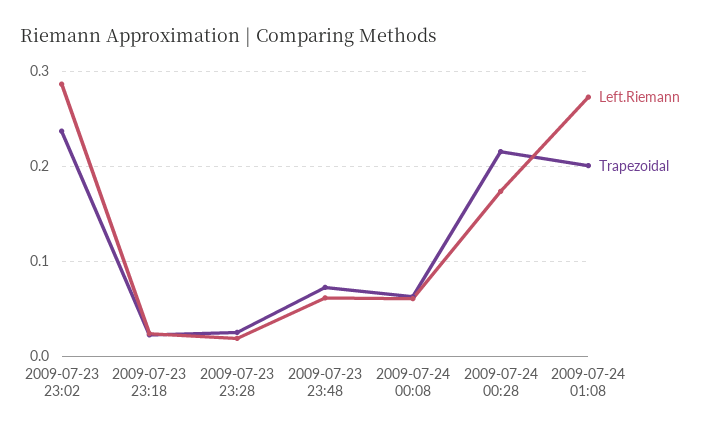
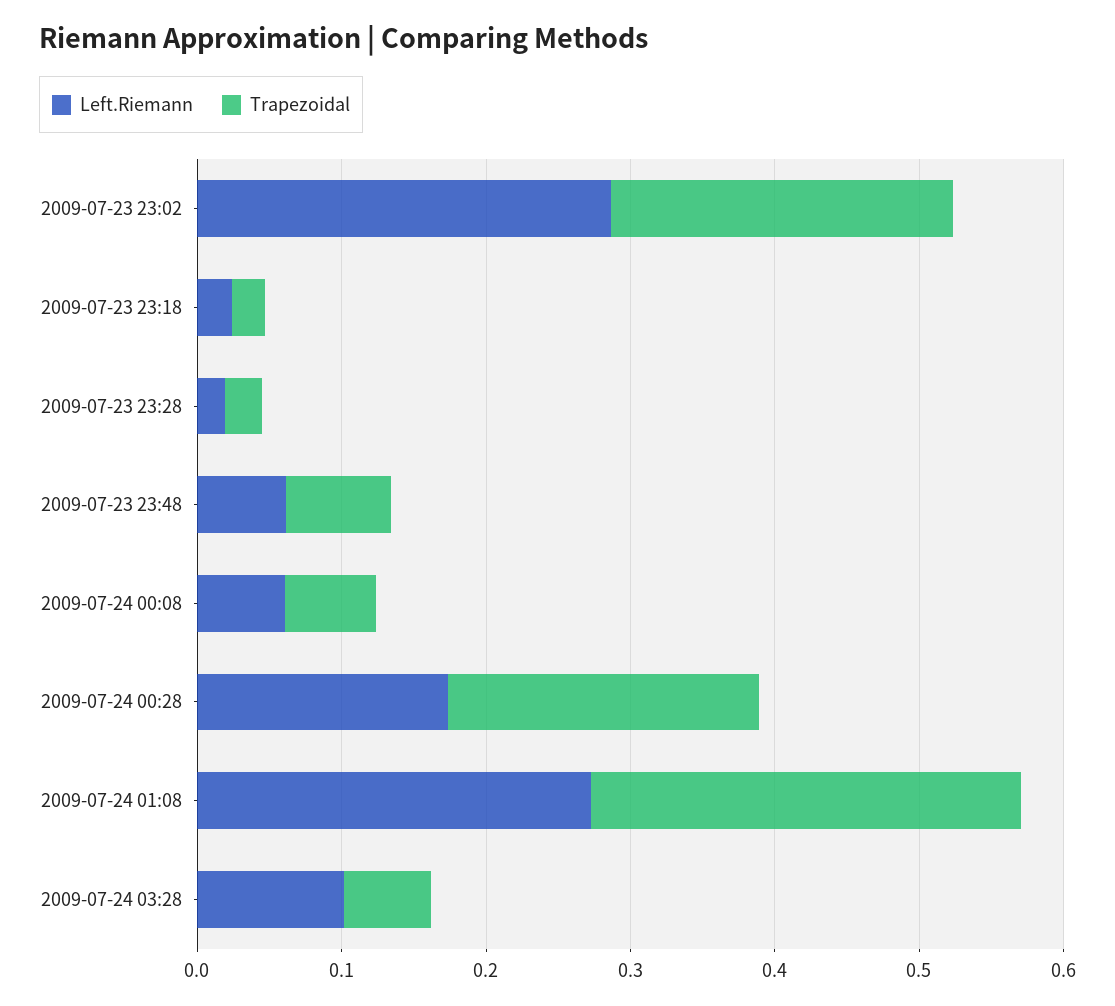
Trapezoidal, 2009-07-24 01:08: 0.2 -> 0.3
Left.Riemann, 2009-07-24 03:28: none -> 0.1
Trapezoidal, 2009-07-24 03:28: none -> 0.06

